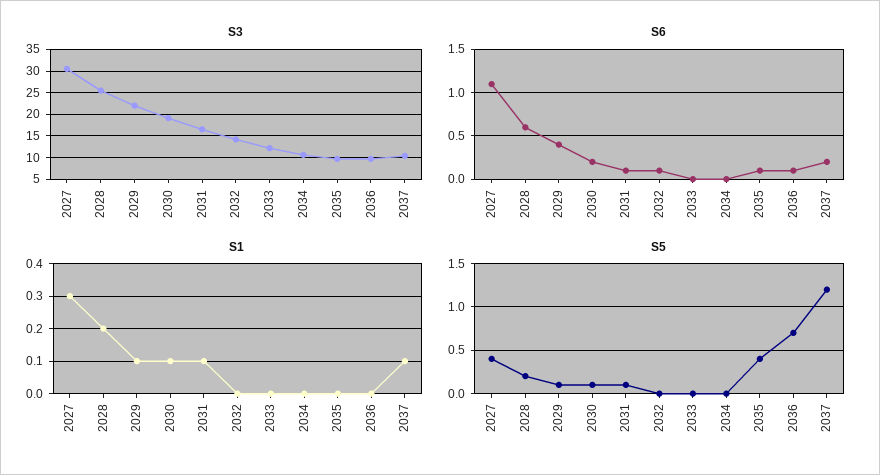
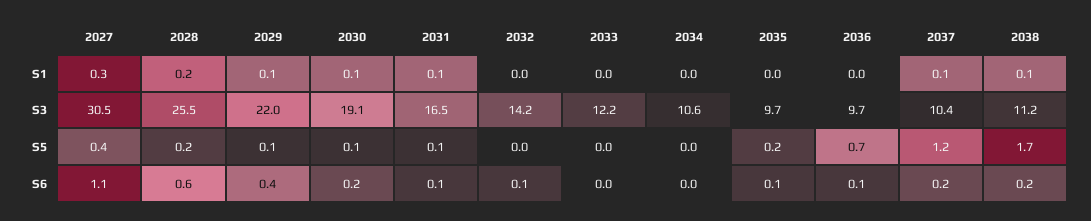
S5, 2035: 0.4 -> 0.2
S1, 2038: none -> 0.1
S3, 2038: none -> 11.2
S5, 2038: none -> 1.7
S6, 2038: none -> 0.2

